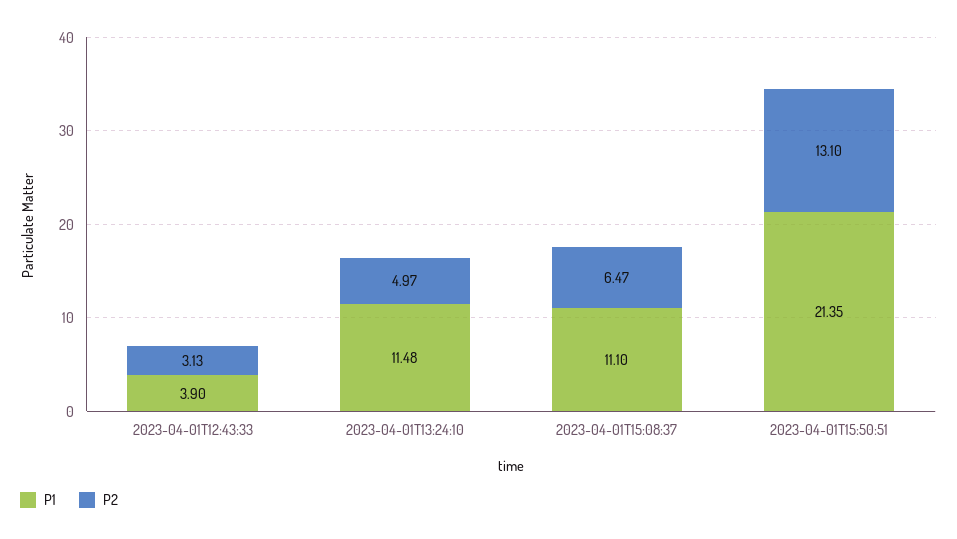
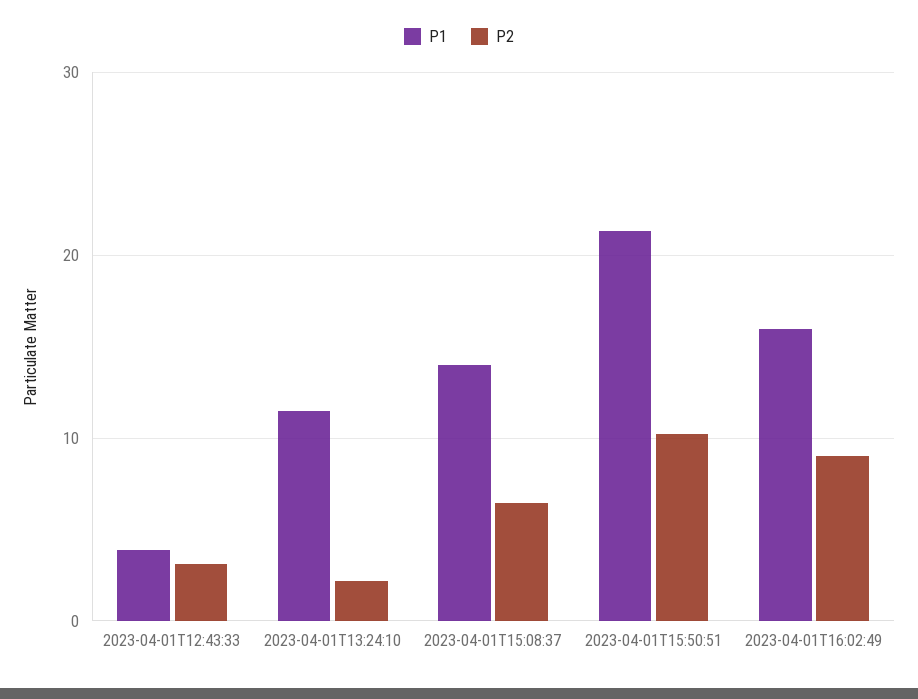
P2, 2023-04-01T13:24:10: 4.97 -> 2
P1, 2023-04-01T15:08:37: 11.1 -> 14
P2, 2023-04-01T15:50:51: 13.1 -> 10
P1, 2023-04-01T16:02:49: none -> 16
P2, 2023-04-01T16:02:49: none -> 9

